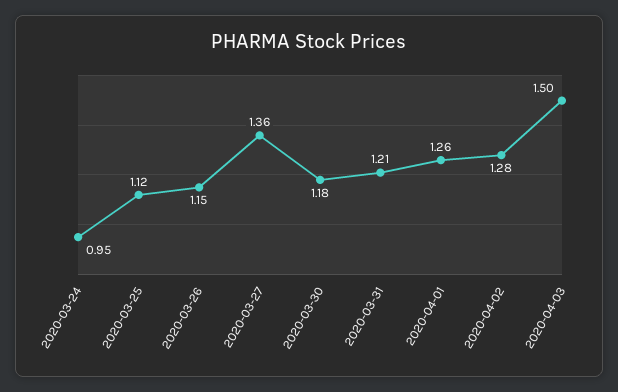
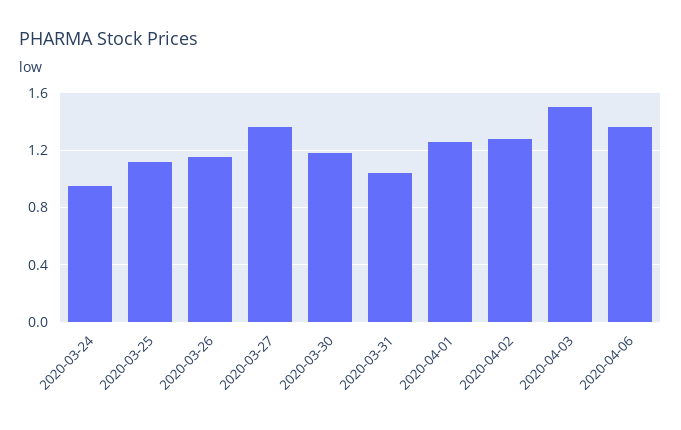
2020-03-31: 1.21 -> 1.05
2020-04-06: none -> 1.35

